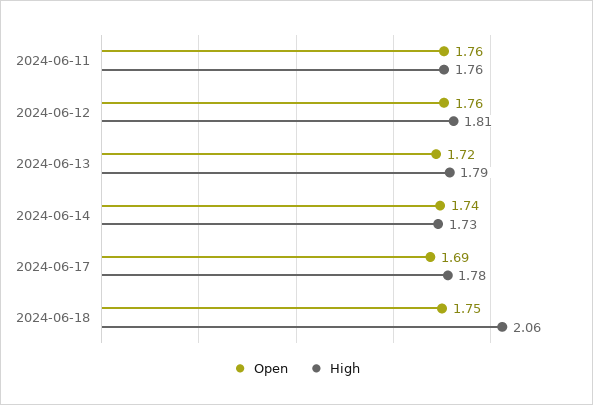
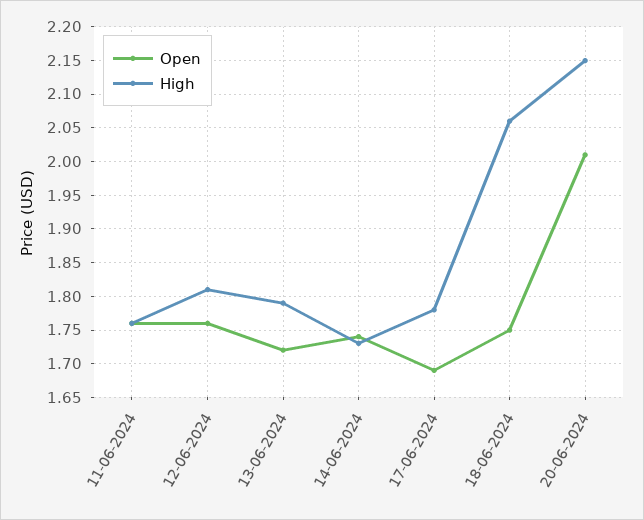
Open, 20-06-2024: none -> 2.01
High, 20-06-2024: none -> 2.15

